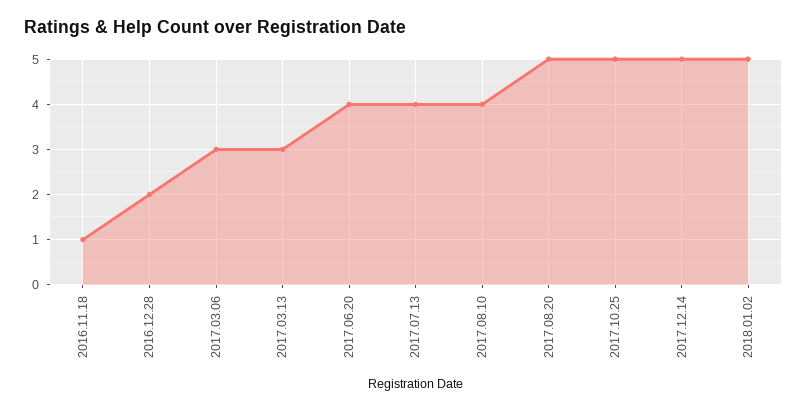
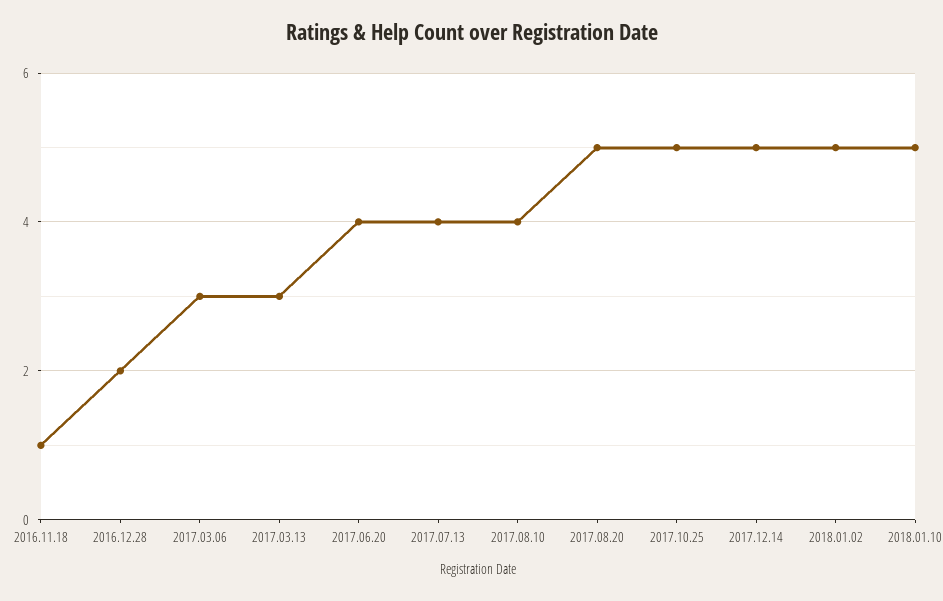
2018.01.10: none -> 5

